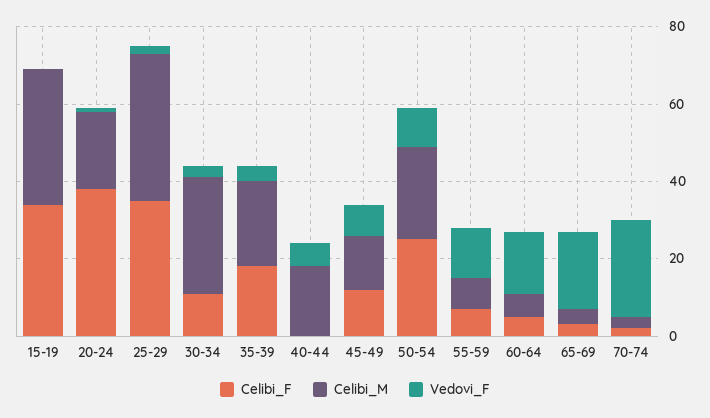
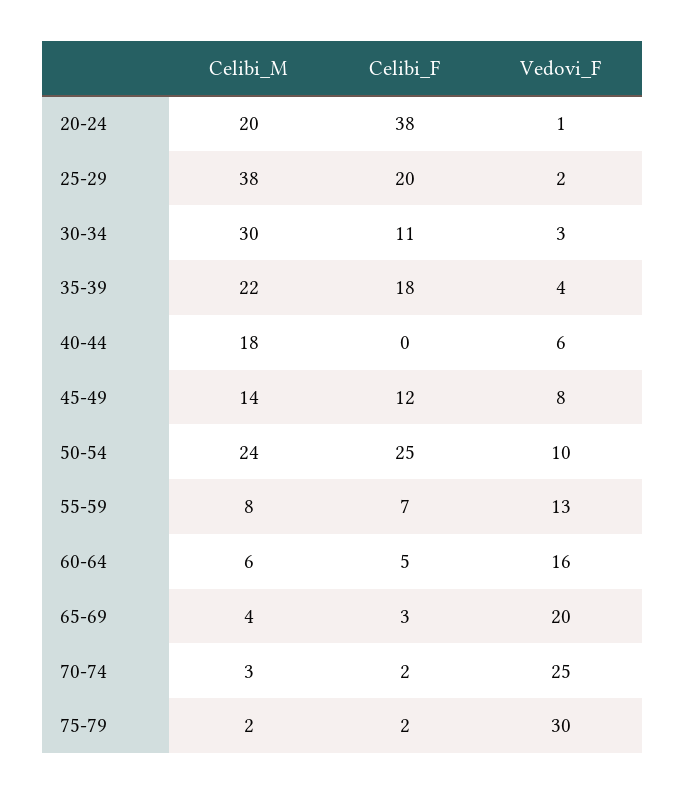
Celibi_F, 15-19: 35 -> none
Celibi_M, 15-19: 35 -> none
Vedovi_F, 15-19: 0 -> none
Celibi_F, 25-29: 35 -> 20
Celibi_M, 75-79: none -> 2
Celibi_F, 75-79: none -> 2
Vedovi_F, 75-79: none -> 30

